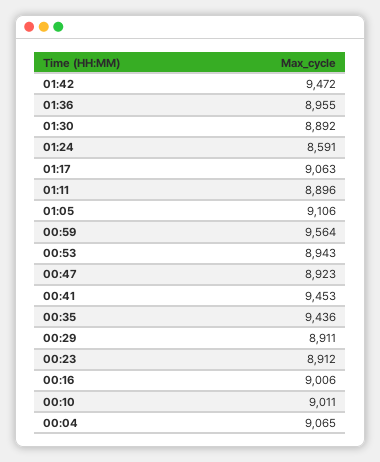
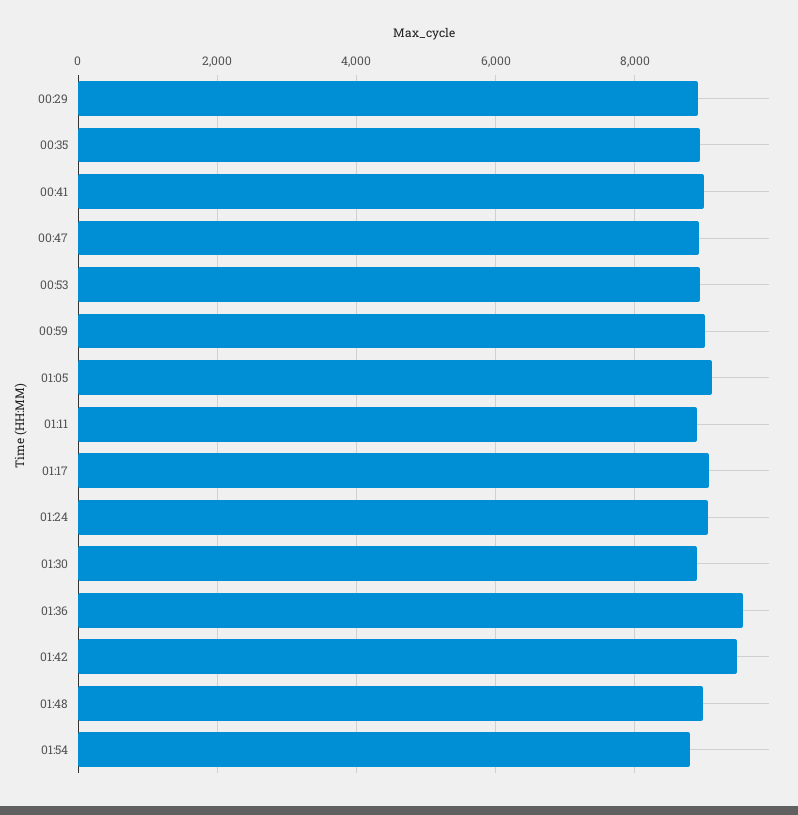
01:36: 8955 -> 9600
01:24: 8591 -> 9000
00:59: 9564 -> 9000
00:41: 9453 -> 9000
00:35: 9436 -> 9000
00:23: 8912 -> none
00:16: 9006 -> none
00:10: 9011 -> none
00:04: 9065 -> none
01:48: none -> 9000
01:54: none -> 8800

